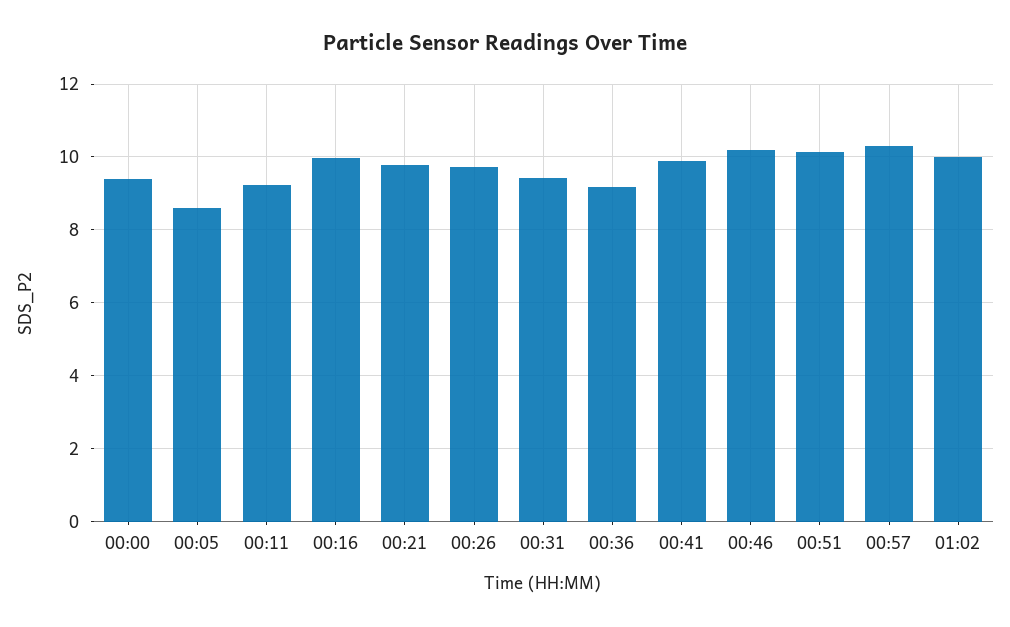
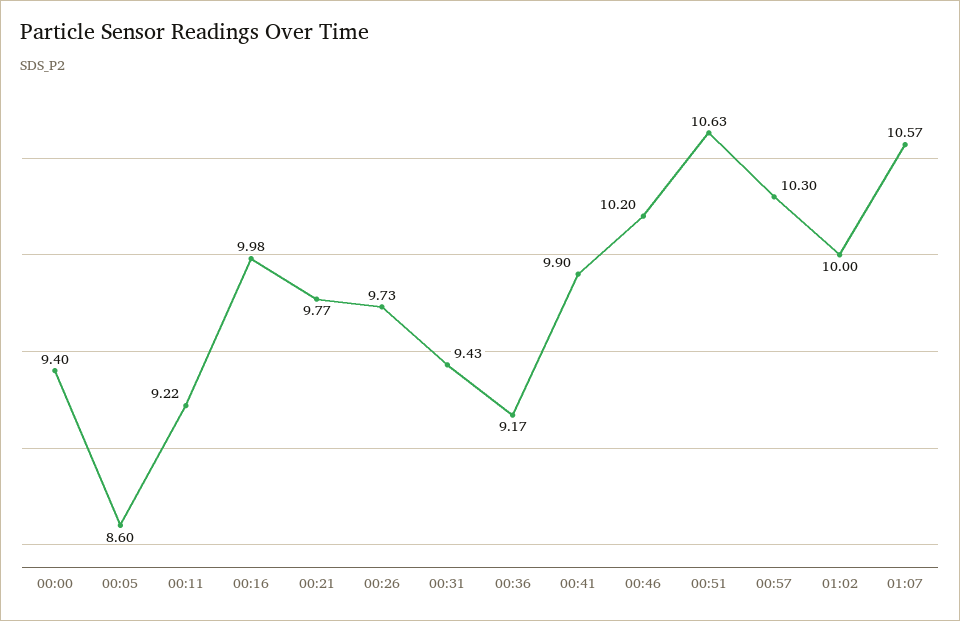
00:51: 10.2 -> 10.63
01:07: none -> 10.57

